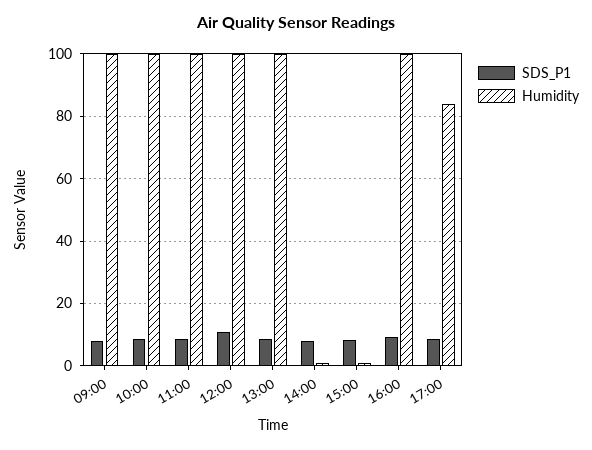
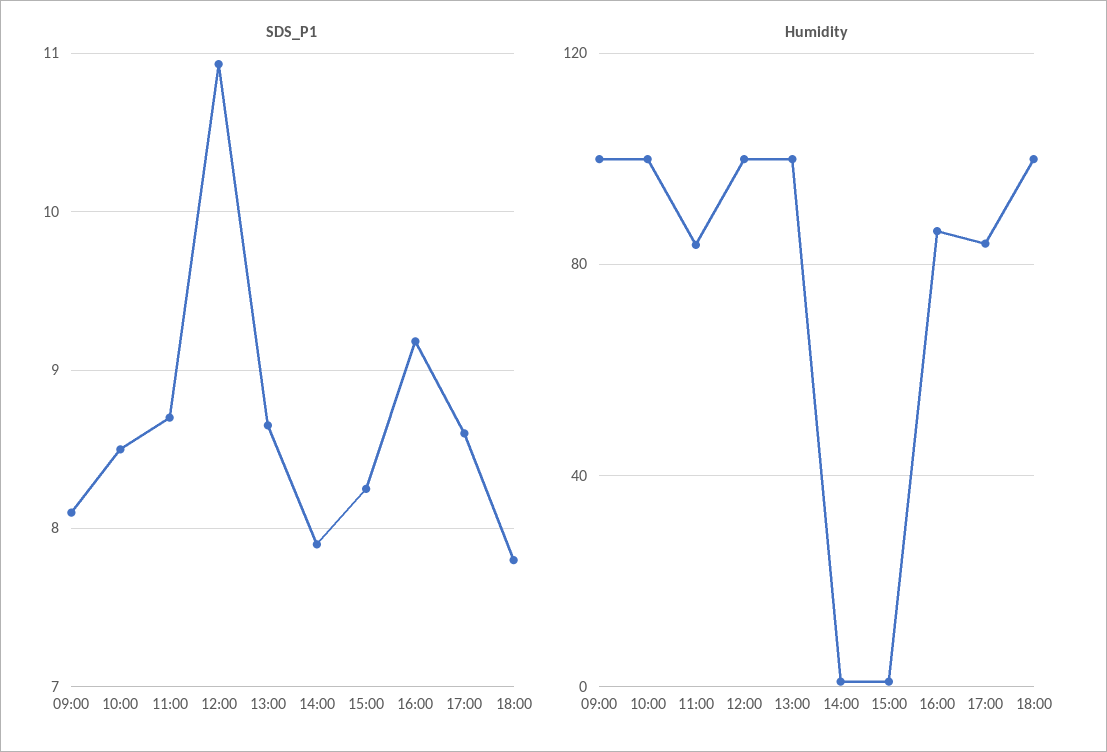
Humidity, 11:00: 100 -> 85
Humidity, 16:00: 100 -> 85
SDS_P1, 18:00: none -> 7.8
Humidity, 18:00: none -> 100

